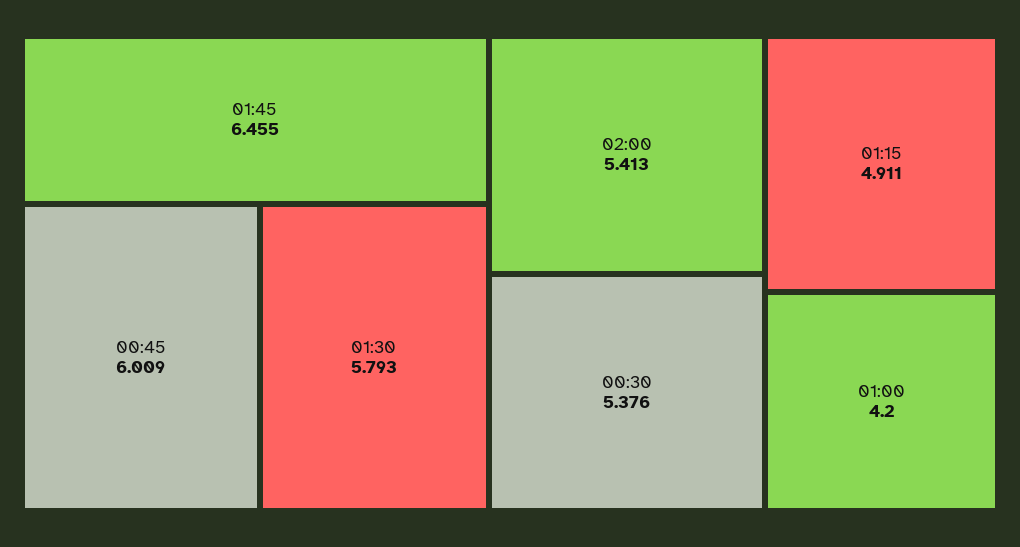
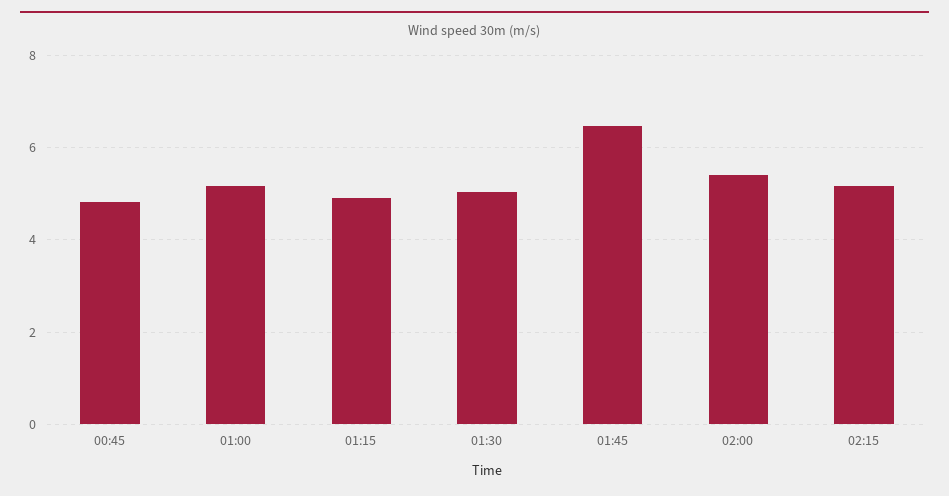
00:45: 6.009 -> 4.8
01:30: 5.793 -> 5
00:30: 5.376 -> none
01:00: 4.2 -> 5.2
02:15: none -> 5.2

